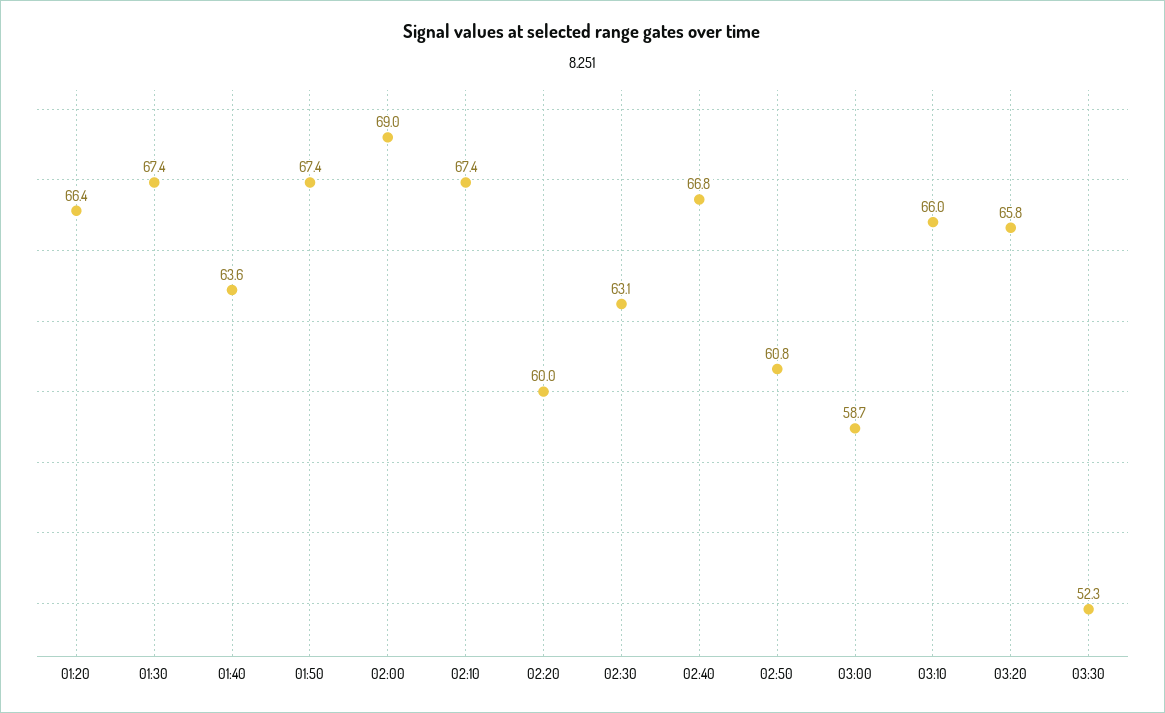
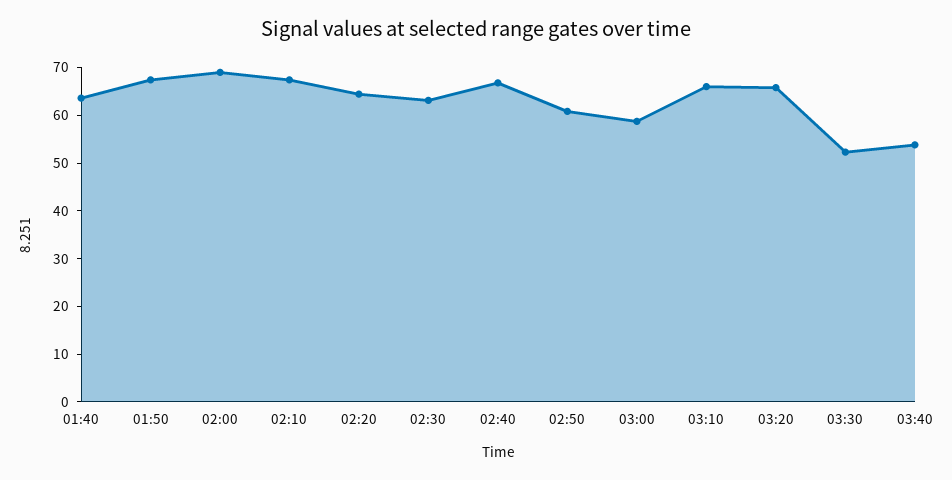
01:20: 66.4 -> none
01:30: 67.4 -> none
02:20: 60 -> 64
03:40: none -> 54

